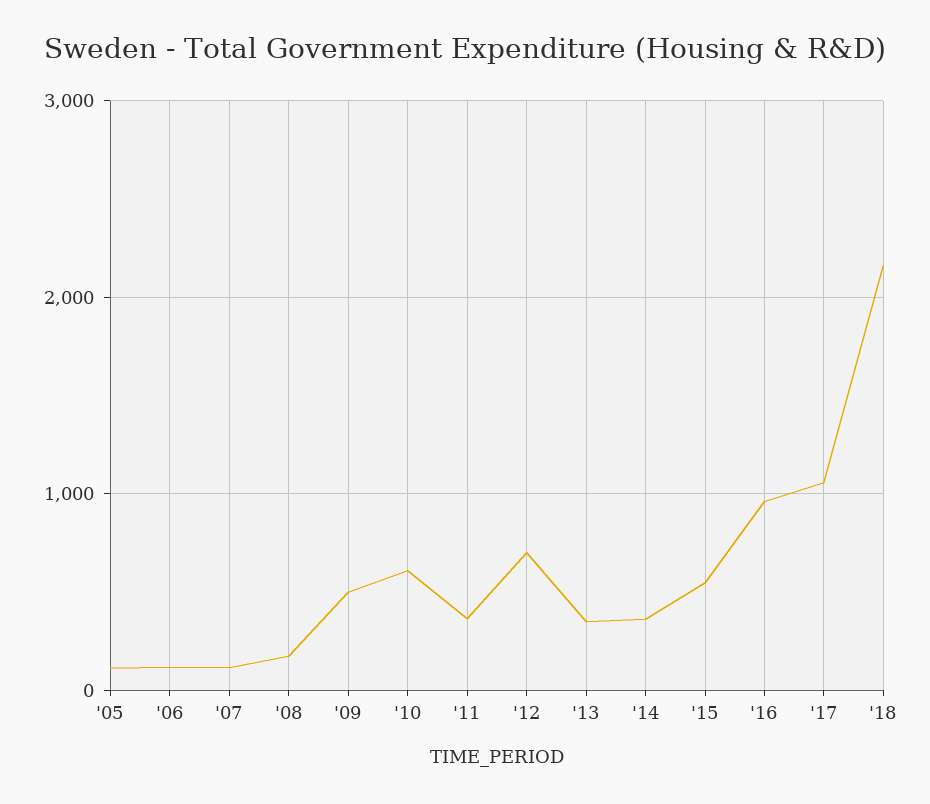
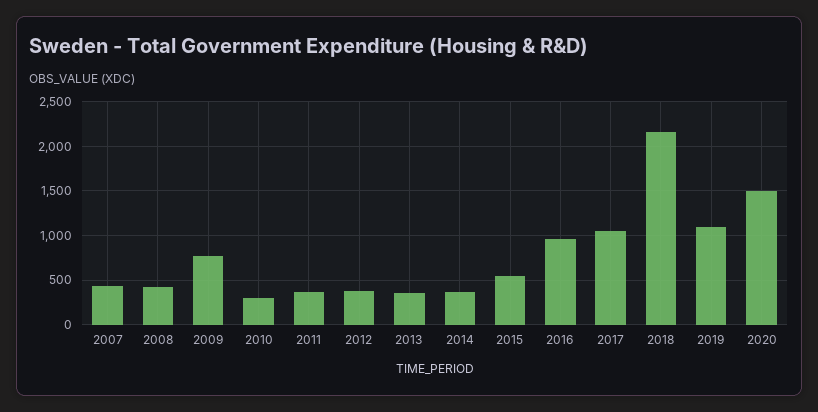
'05: 100 -> none
'06: 100 -> none
'07: 100 -> 400
'08: 200 -> 400
'09: 500 -> 800
'10: 600 -> 300
'12: 700 -> 400
2019: none -> 1100
2020: none -> 1500

